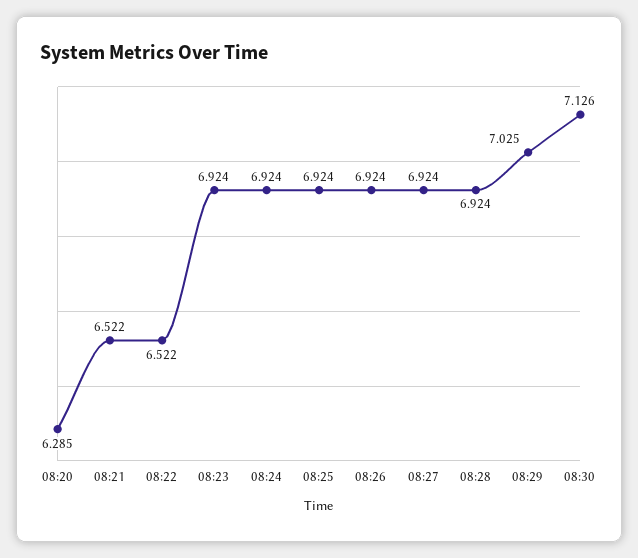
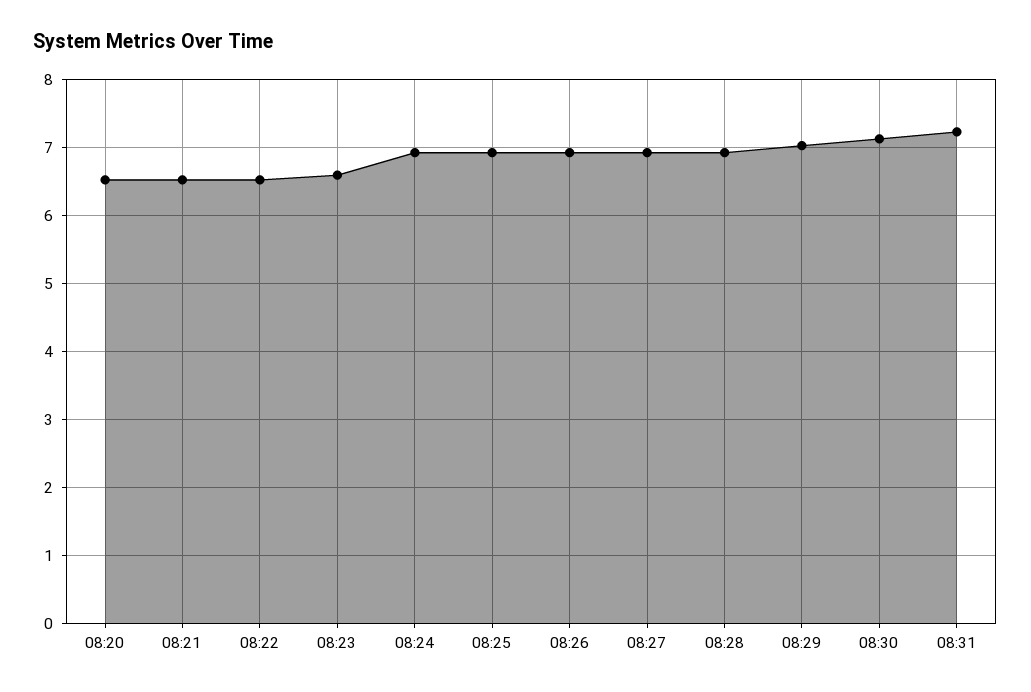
08:20: 6.285 -> 6.5
08:23: 6.924 -> 6.6
08:31: none -> 7.2

